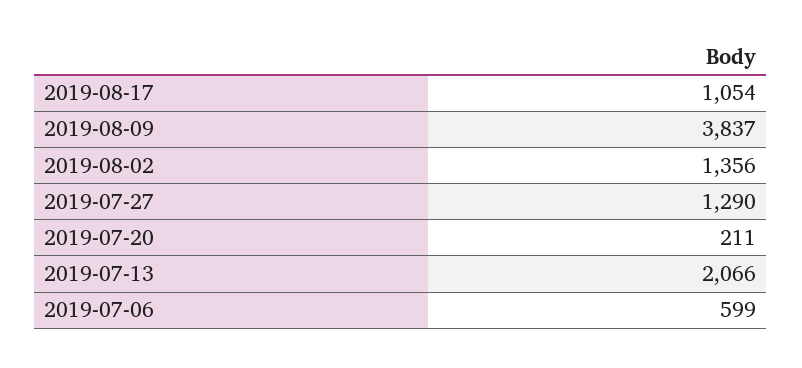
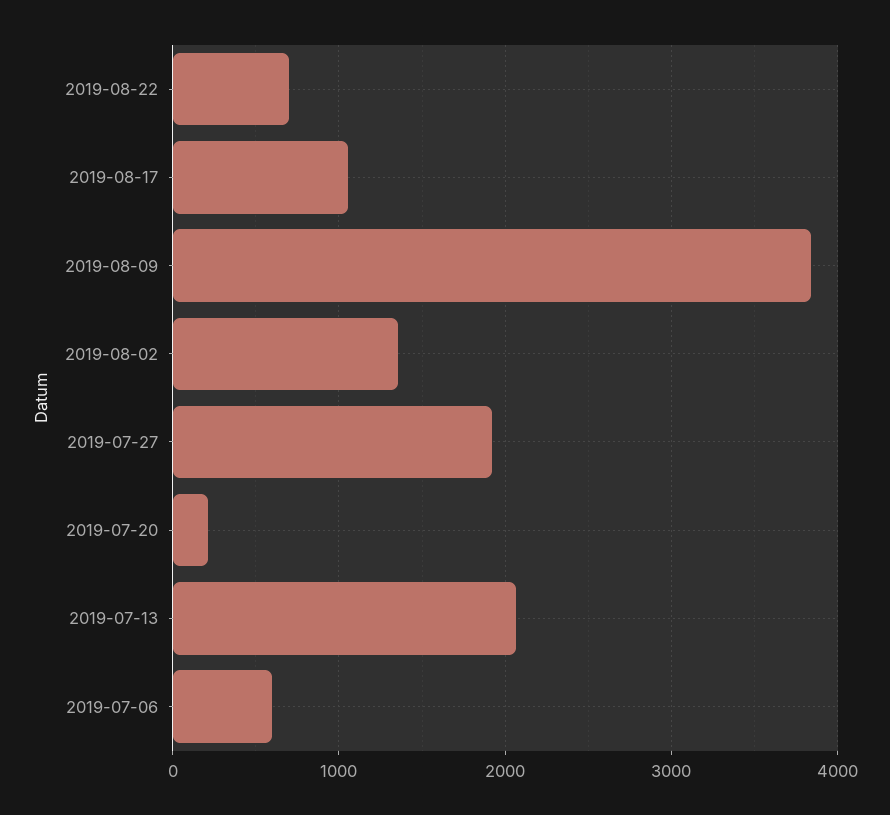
2019-07-27: 1290 -> 1900
2019-08-22: none -> 700

